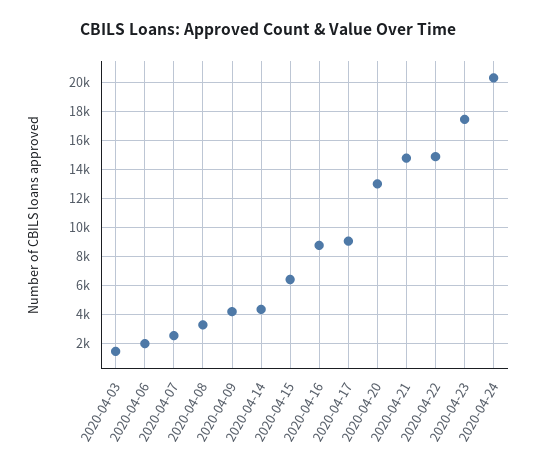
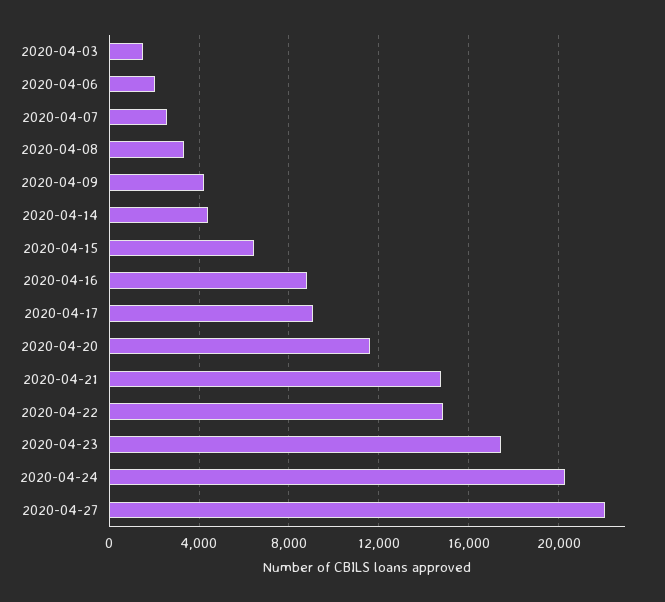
2020-04-20: 13000 -> 11500
2020-04-27: none -> 22000

